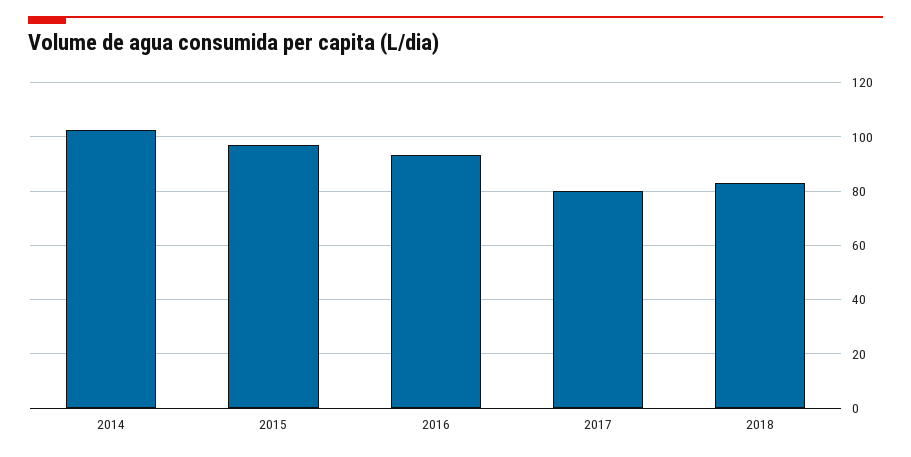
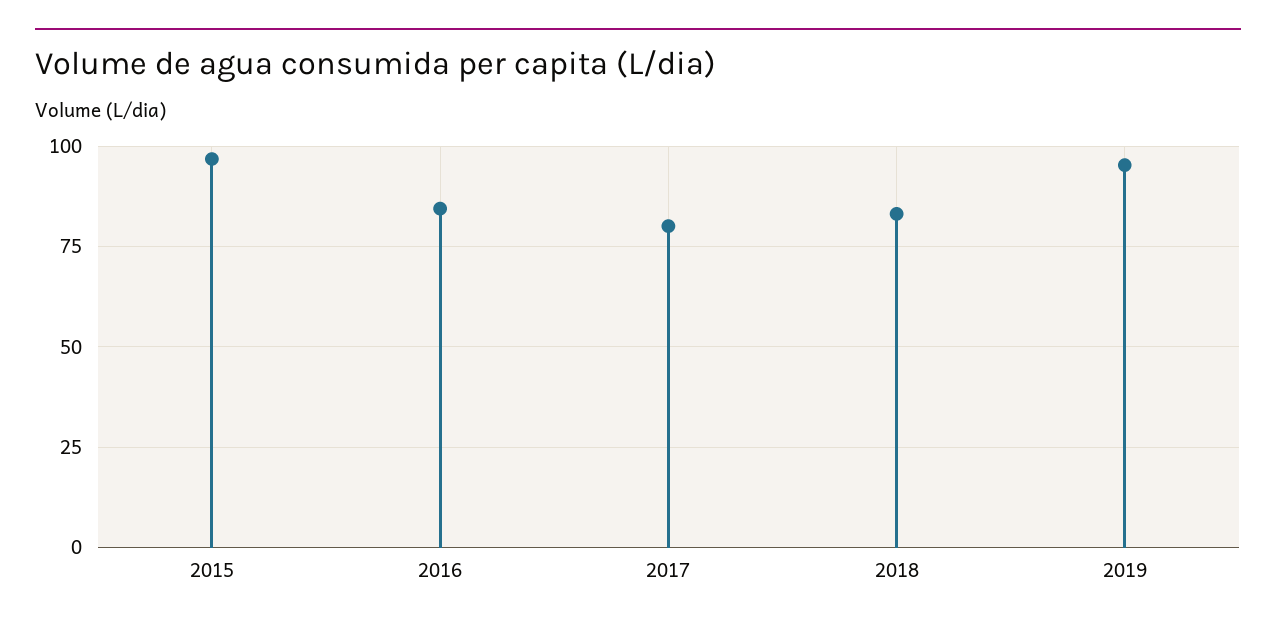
2014: 102.5 -> none
2016: 92.5 -> 85
2019: none -> 95

